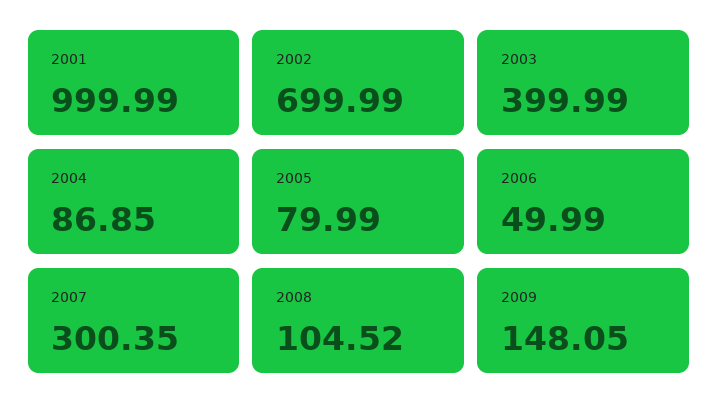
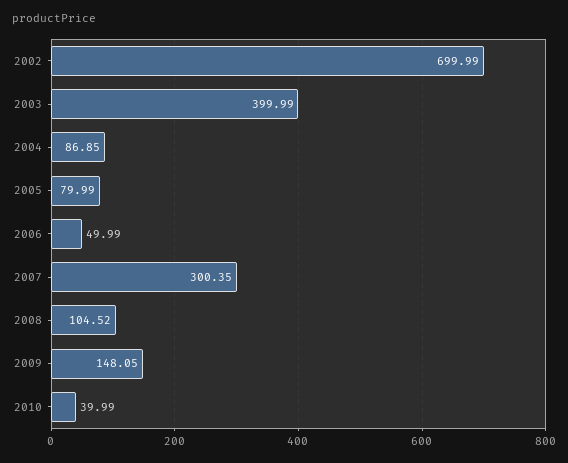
2001: 999.99 -> none
2010: none -> 39.99

